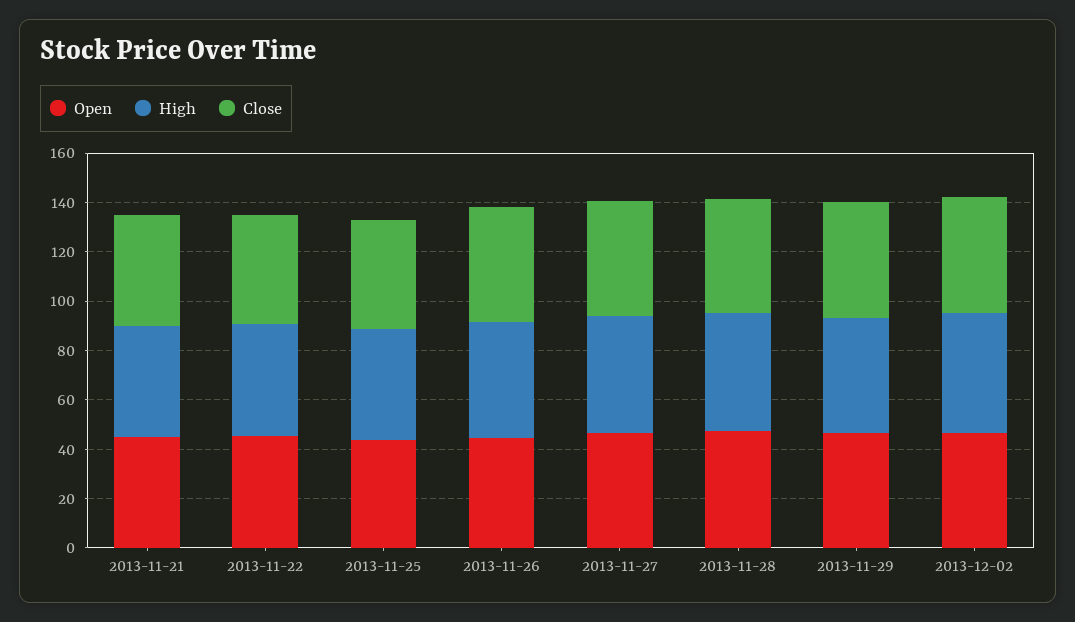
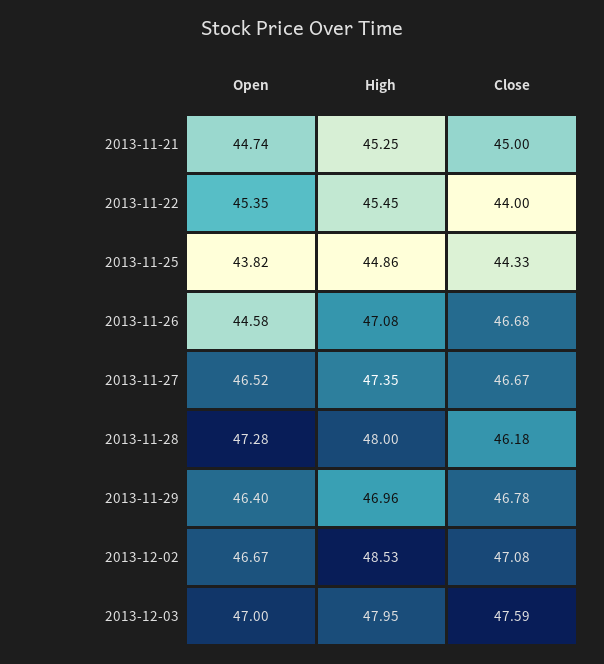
Open, 2013-12-03: none -> 47
High, 2013-12-03: none -> 47.95
Close, 2013-12-03: none -> 47.59

